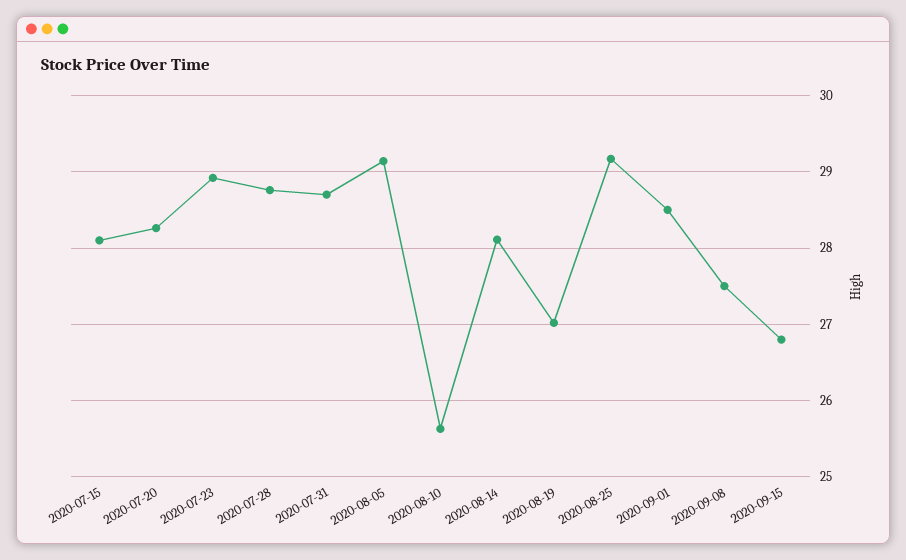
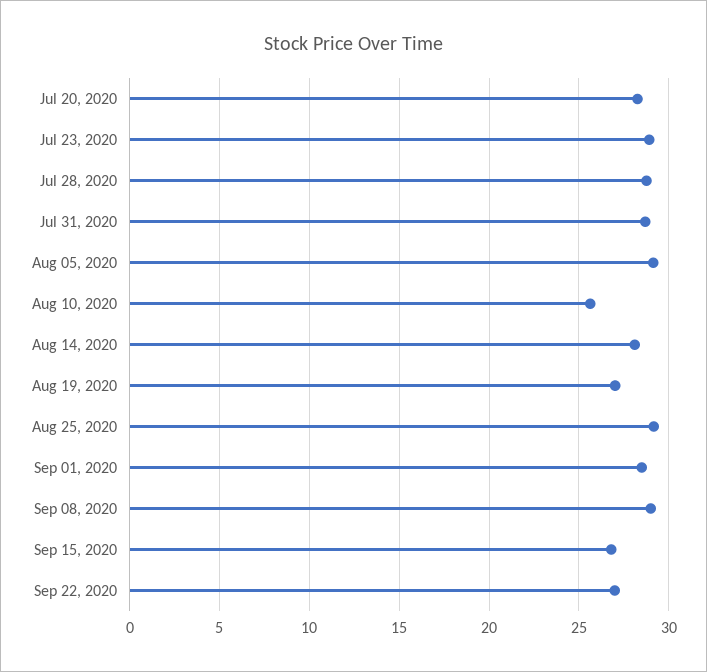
2020-07-15: 28.1 -> none
2020-09-08: 27.5 -> 29
Sep 22, 2020: none -> 27

